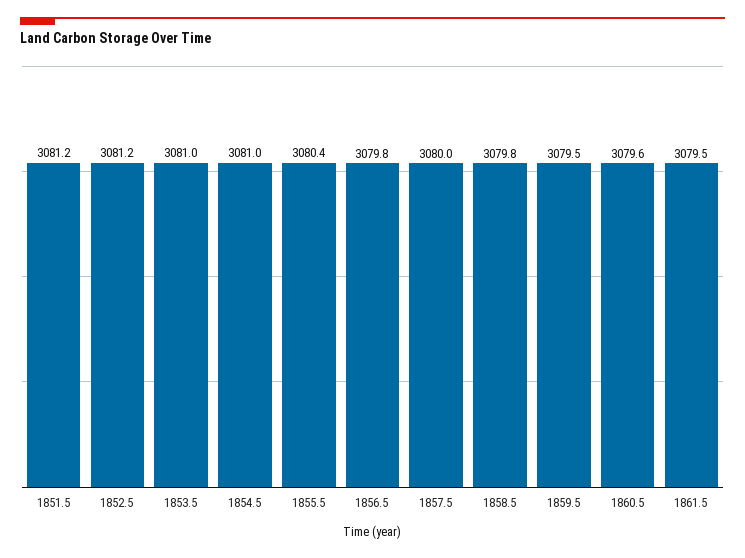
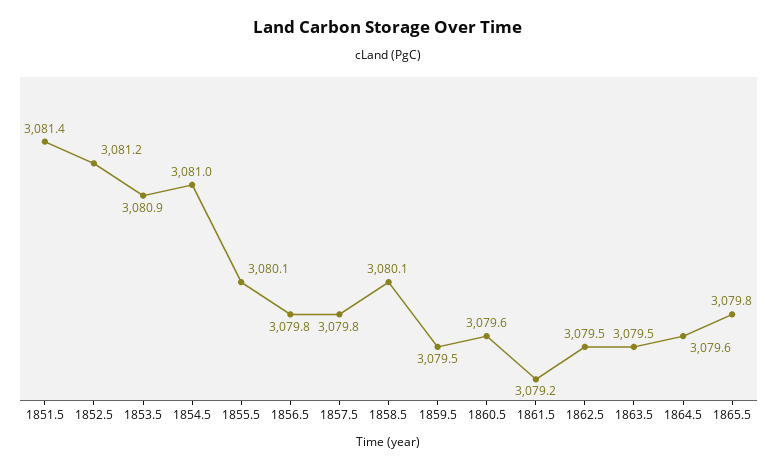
1851.5: 3081.2 -> 3081.4
1853.5: 3081 -> 3080.9
1855.5: 3080.4 -> 3080.1
1857.5: 3080 -> 3079.8
1858.5: 3079.8 -> 3080.1
1861.5: 3079.5 -> 3079.2
1862.5: none -> 3079.5
1863.5: none -> 3079.5
1864.5: none -> 3079.6
1865.5: none -> 3079.8

